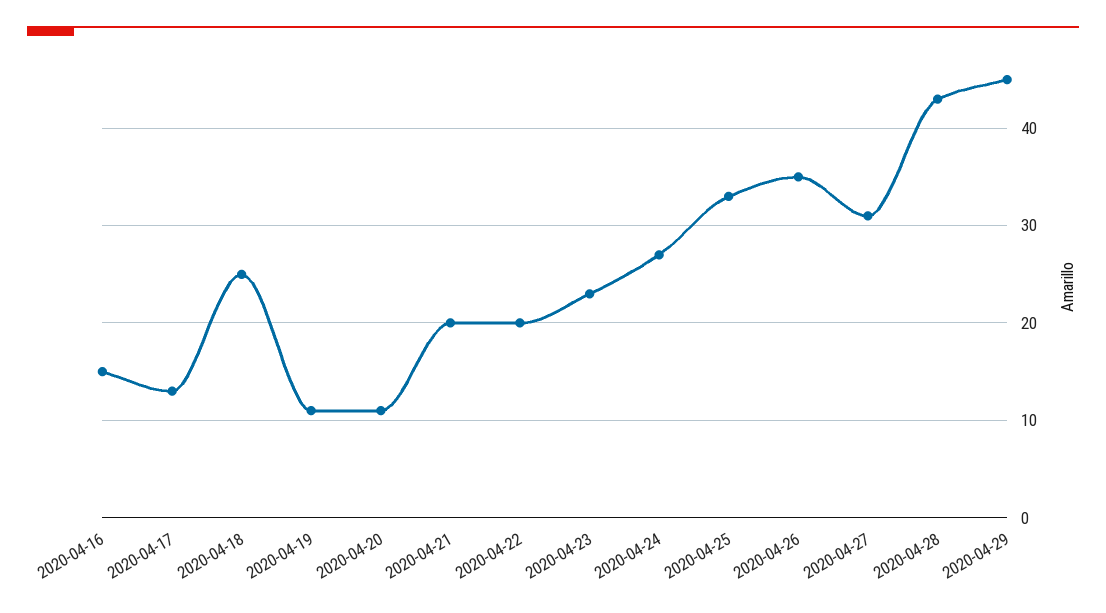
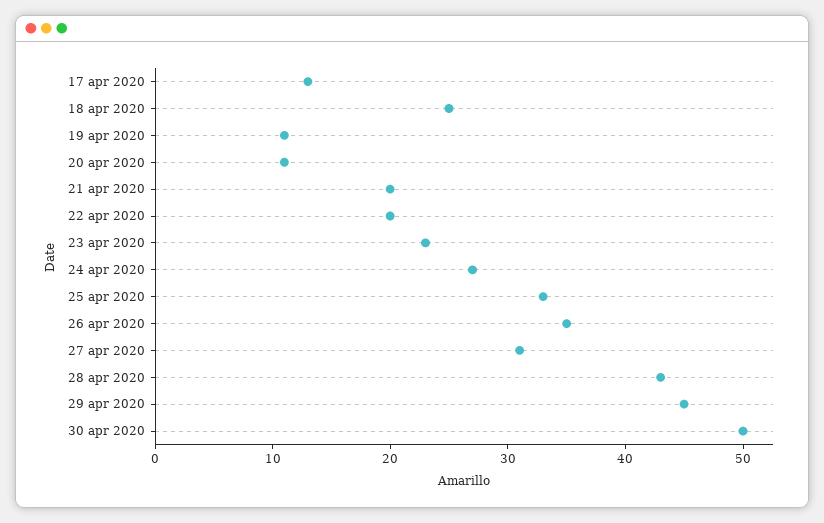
2020-04-16: 15 -> none
30 apr 2020: none -> 50

